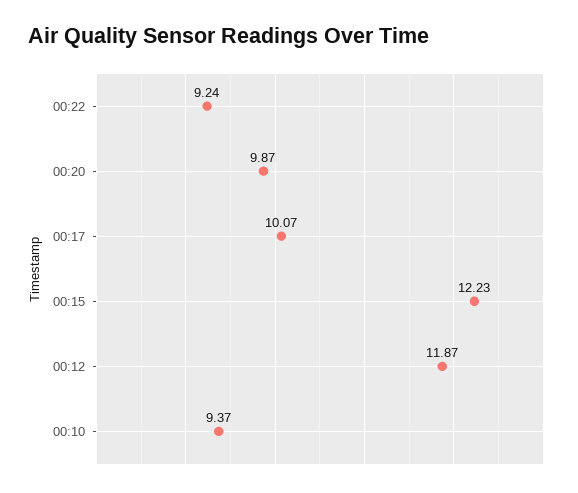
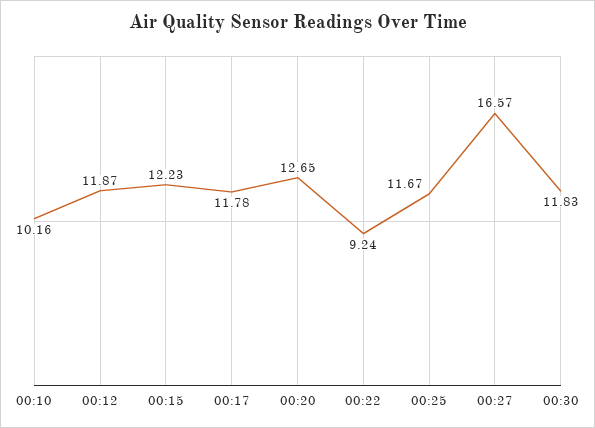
00:20: 9.87 -> 12.65
00:17: 10.07 -> 11.78
00:10: 9.37 -> 10.16
00:25: none -> 11.67
00:27: none -> 16.57
00:30: none -> 11.83

